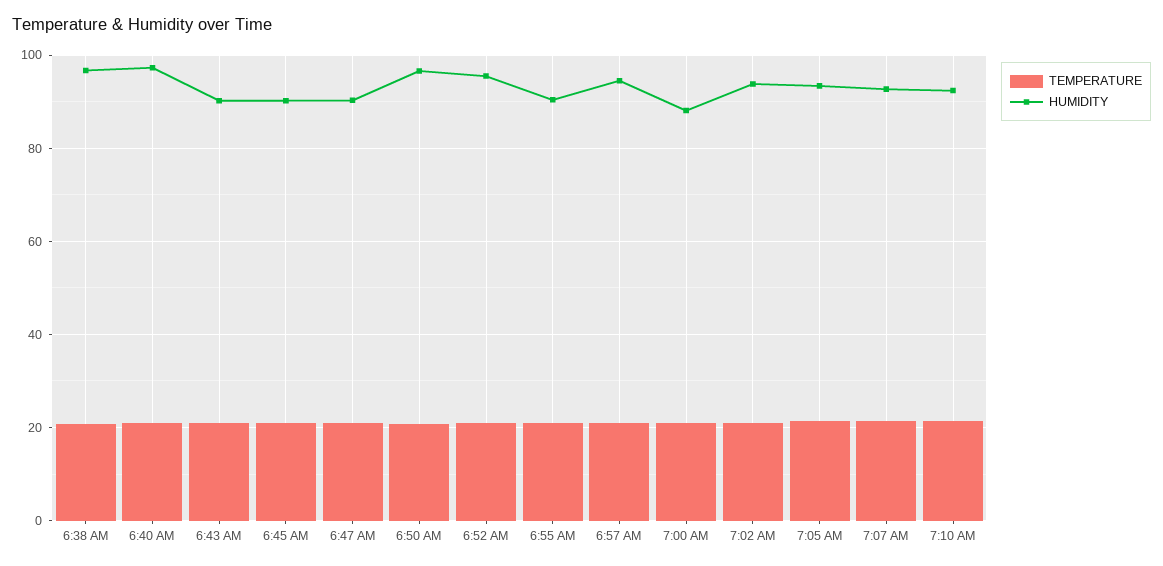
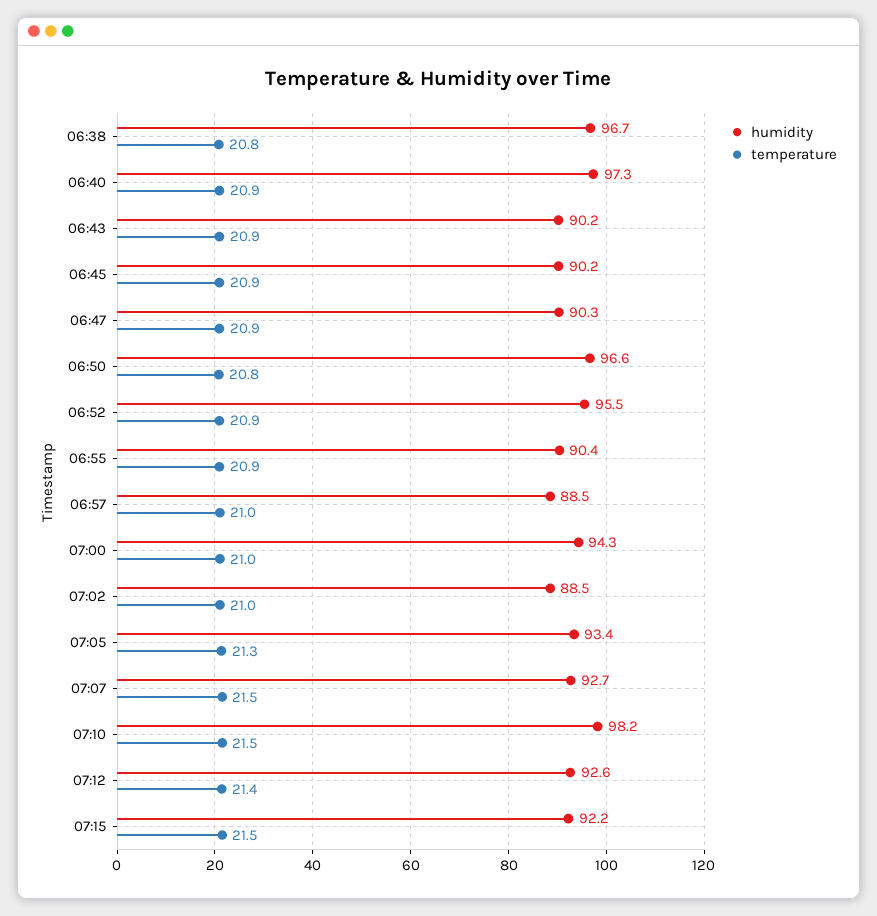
HUMIDITY, 6:57 AM: 94 -> 88.5
HUMIDITY, 7:00 AM: 88 -> 94.3
HUMIDITY, 7:02 AM: 94 -> 88.5
HUMIDITY, 7:10 AM: 92 -> 98.2
HUMIDITY, 07:12: none -> 92.6
TEMPERATURE, 07:12: none -> 21.4
HUMIDITY, 07:15: none -> 92.2
TEMPERATURE, 07:15: none -> 21.5

